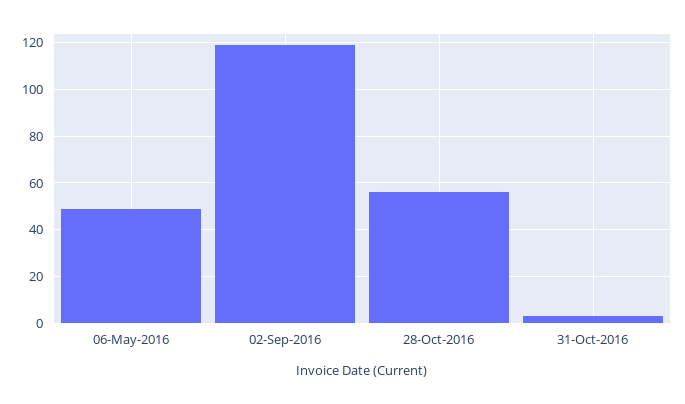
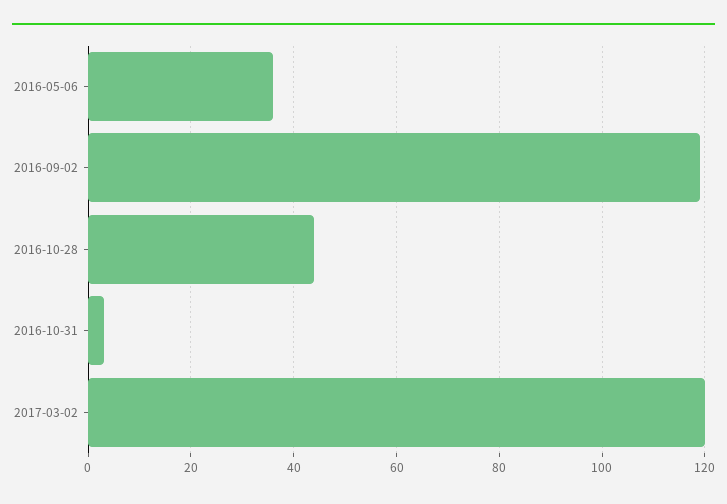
06-May-2016: 50 -> 35
28-Oct-2016: 55 -> 45
2017-03-02: none -> 120

